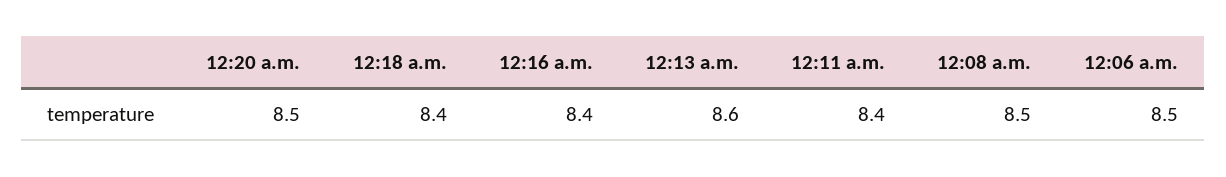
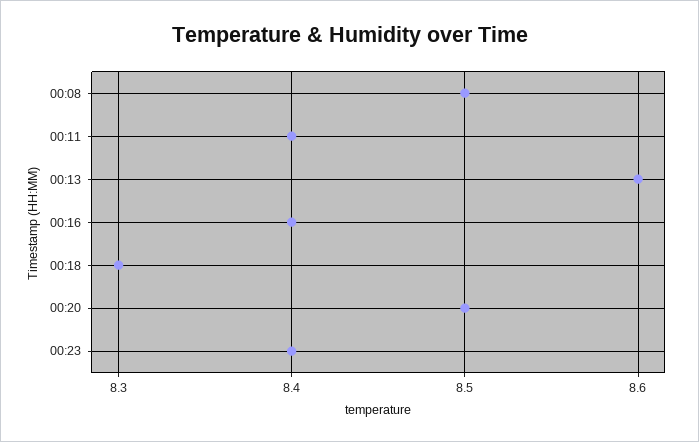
12:18 a.m.: 8.4 -> 8.3
12:06 a.m.: 8.5 -> none
00:23: none -> 8.4

